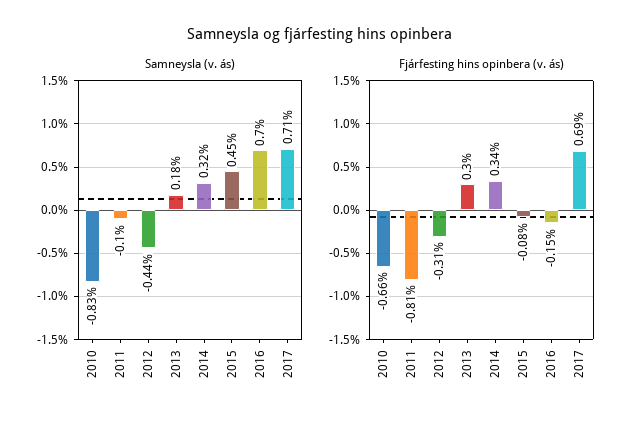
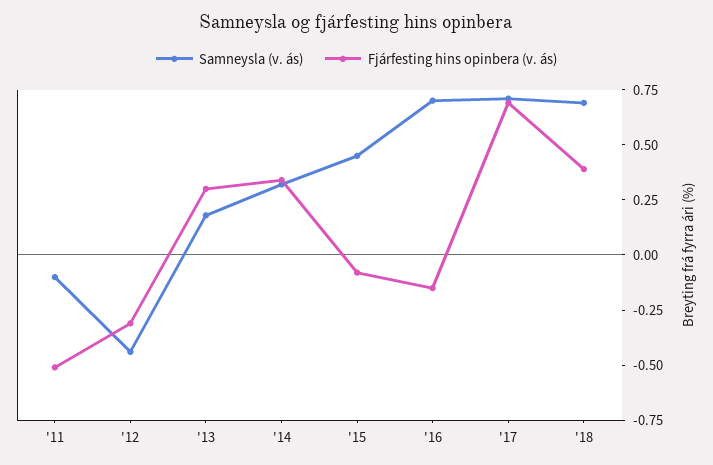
Samneysla (v. ás), 2010: -0.83 -> none
Fjárfesting hins opinbera (v. ás), 2010: -0.66 -> none
Fjárfesting hins opinbera (v. ás), 2011: -0.81 -> -0.5
Samneysla (v. ás), '18: none -> 0.7
Fjárfesting hins opinbera (v. ás), '18: none -> 0.4

